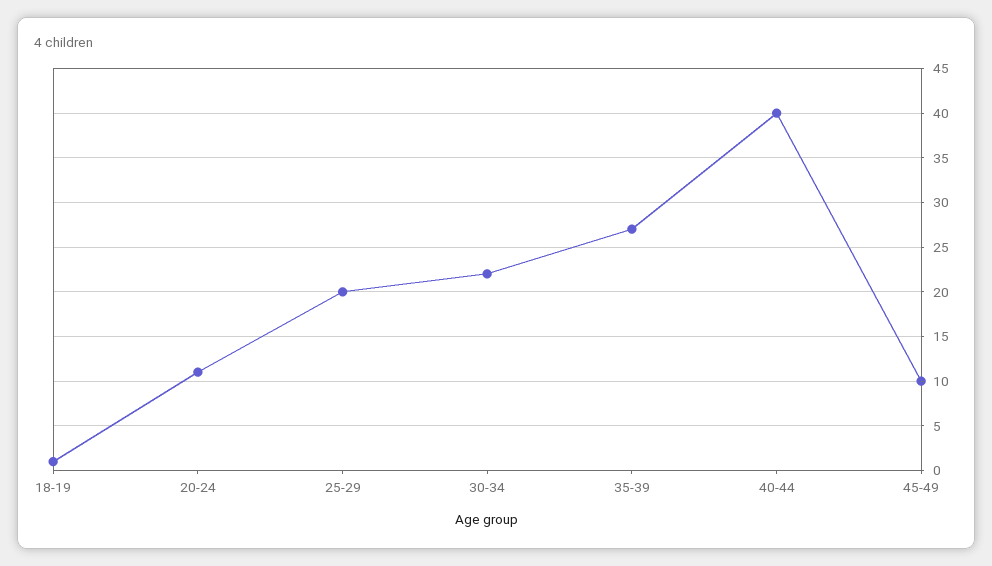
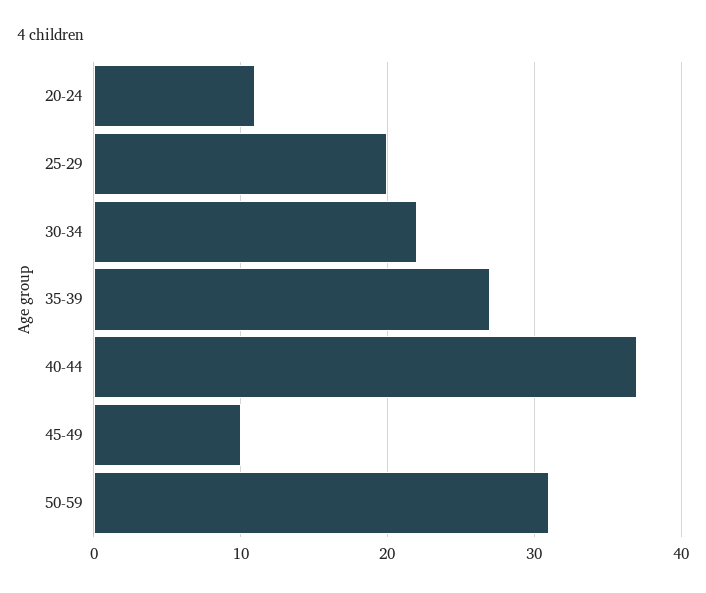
18-19: 1 -> none
40-44: 40 -> 37
50-59: none -> 31

